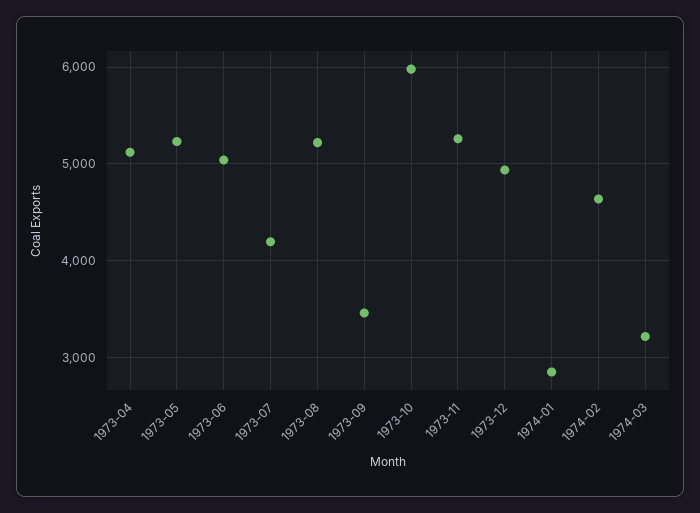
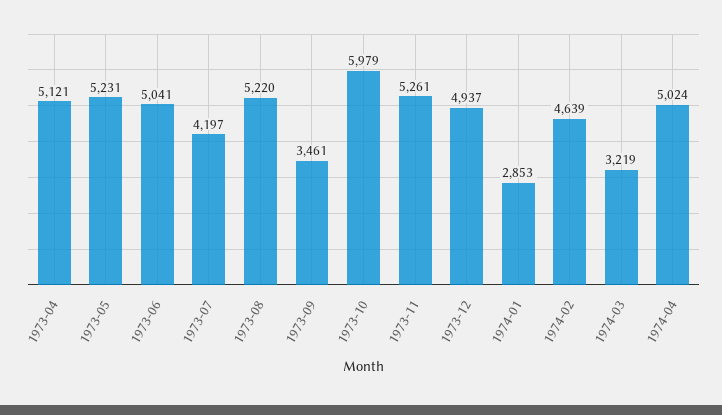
1974-04: none -> 5024

